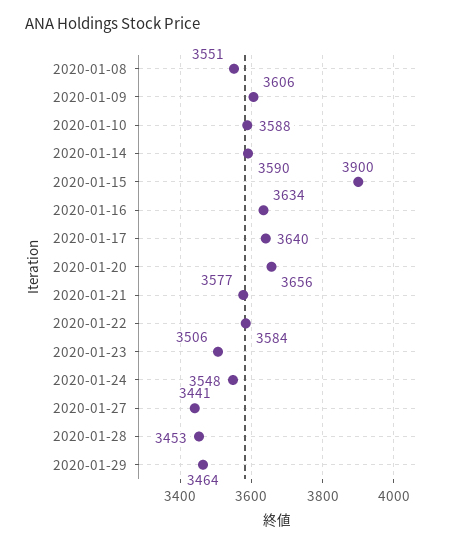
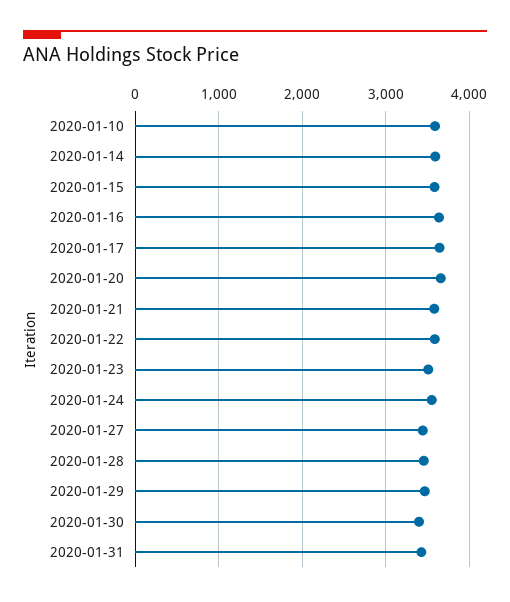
2020-01-08: 3551 -> none
2020-01-09: 3606 -> none
2020-01-15: 3900 -> 3600
2020-01-30: none -> 3400
2020-01-31: none -> 3400

